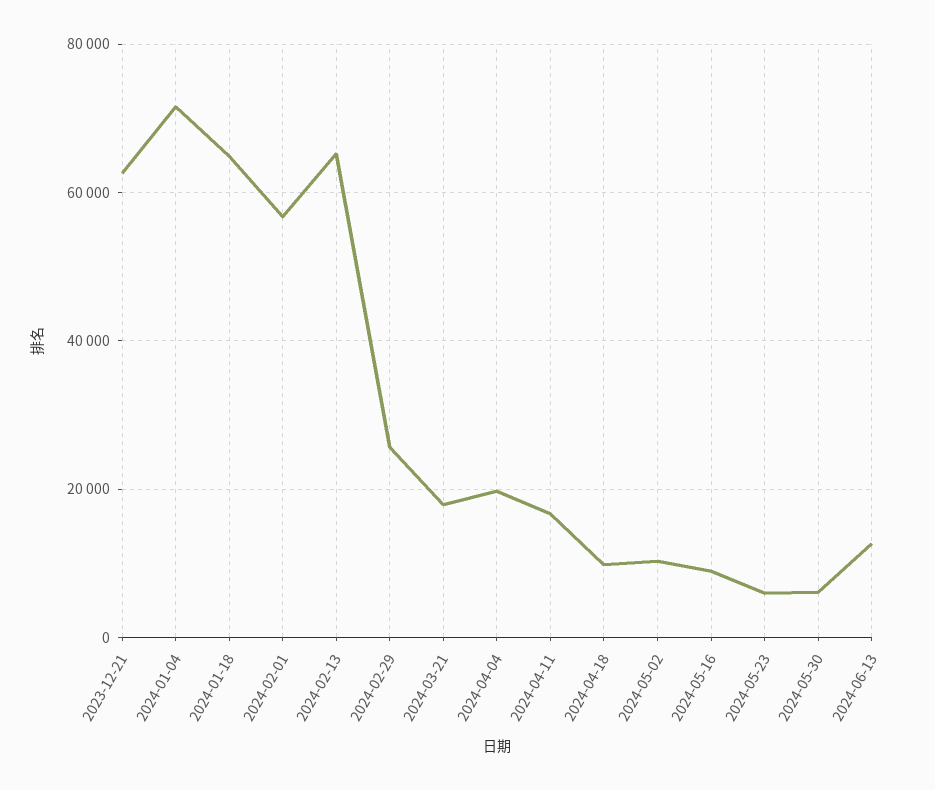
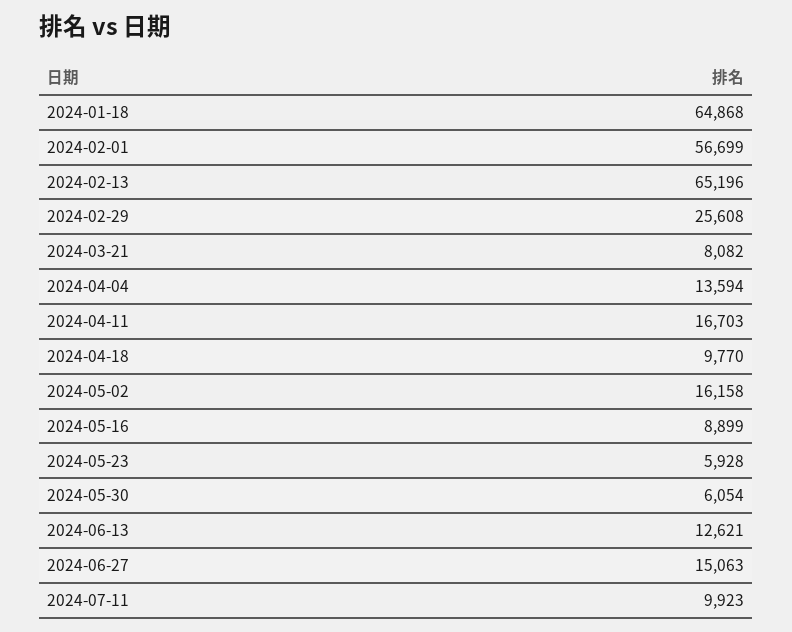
2023-12-21: 62000 -> none
2024-01-04: 72000 -> none
2024-03-21: 18000 -> 8082
2024-04-04: 20000 -> 13594
2024-05-02: 10000 -> 16158
2024-06-27: none -> 15063
2024-07-11: none -> 9923

